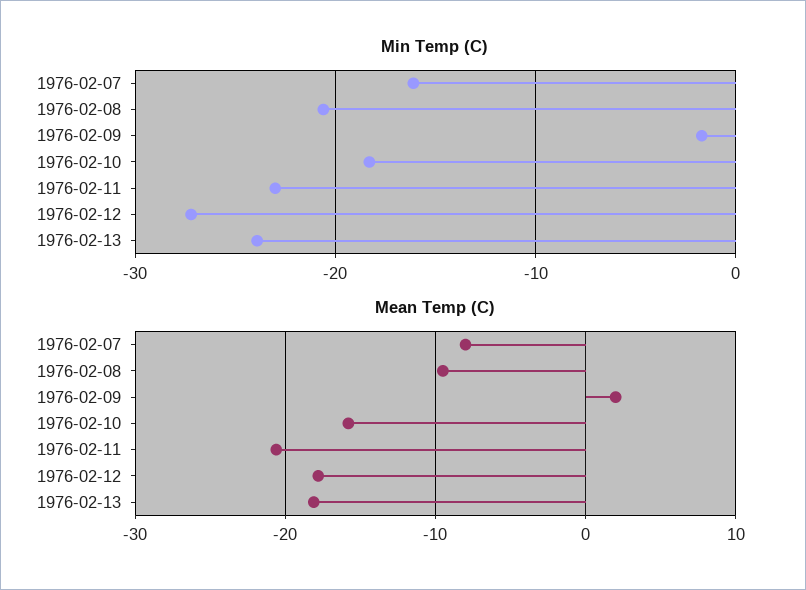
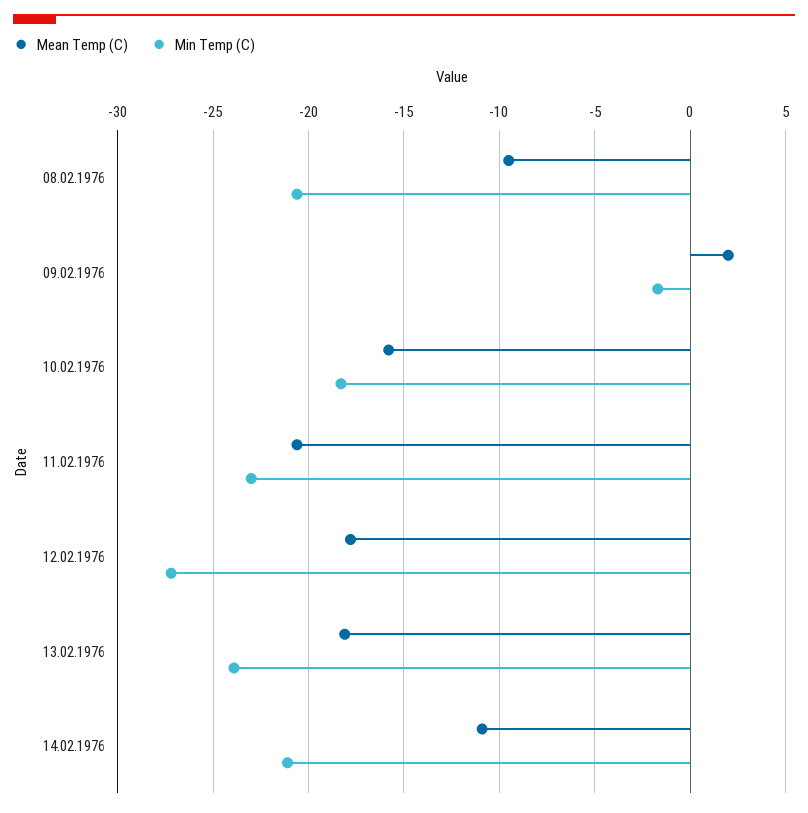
Min Temp (C), 1976-02-07: -16 -> none
Mean Temp (C), 1976-02-07: -8 -> none
Mean Temp (C), 14.02.1976: none -> -11
Min Temp (C), 14.02.1976: none -> -21

